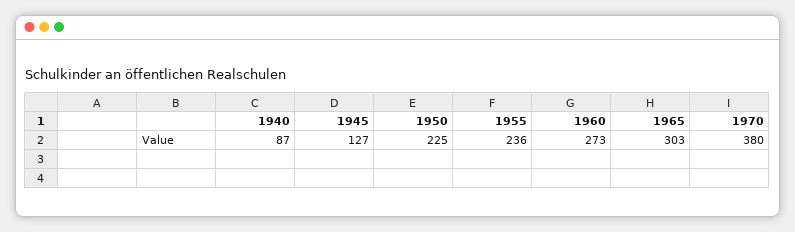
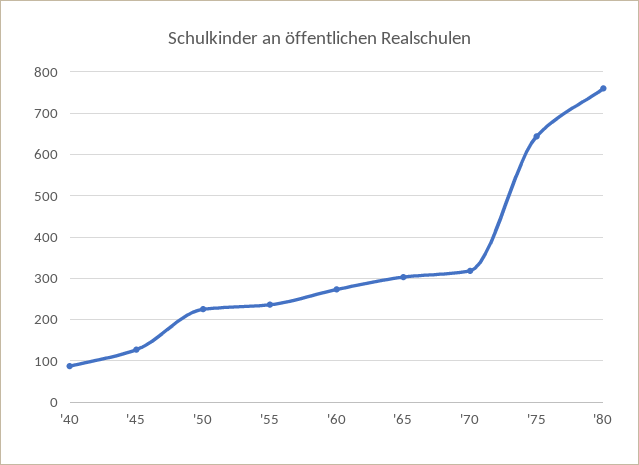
1970: 380 -> 320
'75: none -> 640
'80: none -> 760

